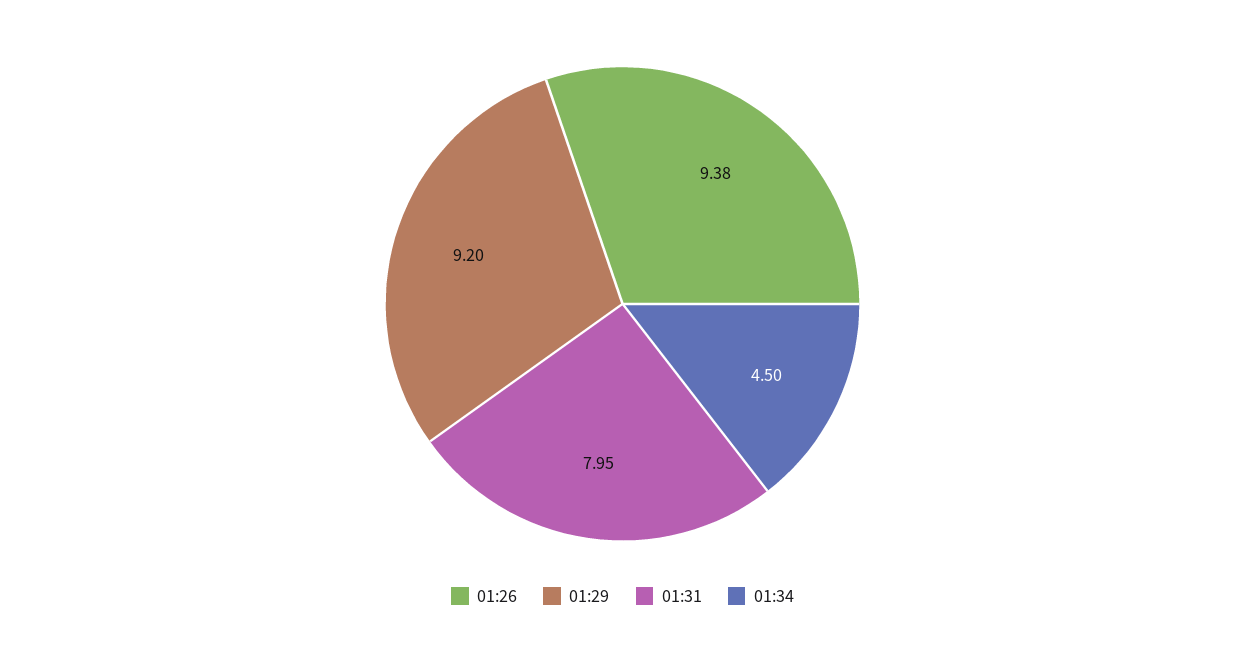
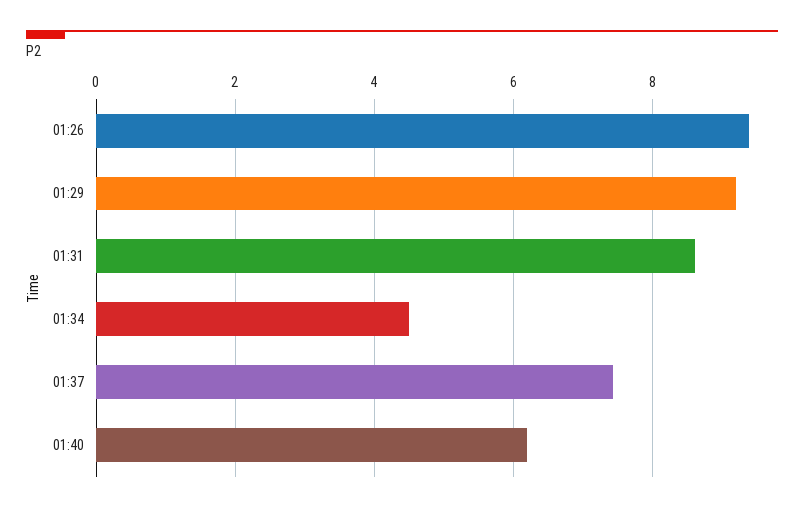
01:31: 7.95 -> 8.6
01:37: none -> 7.4
01:40: none -> 6.2

